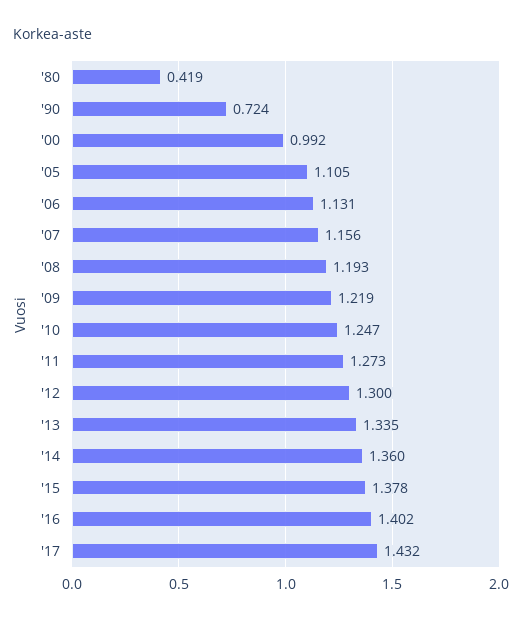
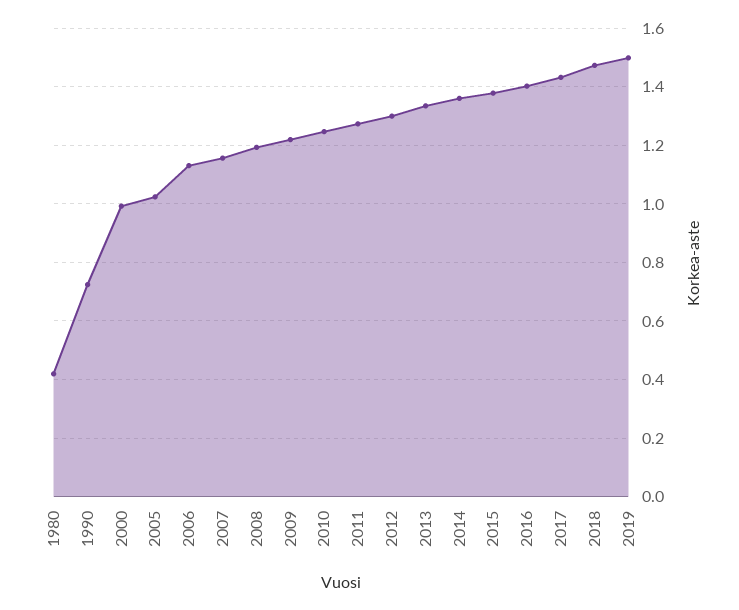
'05: 1.105 -> 1.025
2018: none -> 1.475
2019: none -> 1.5

